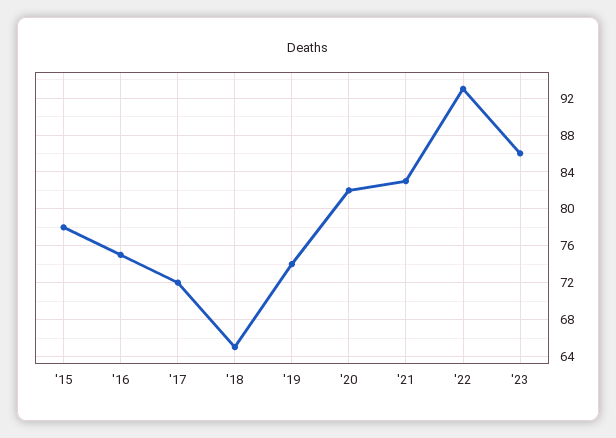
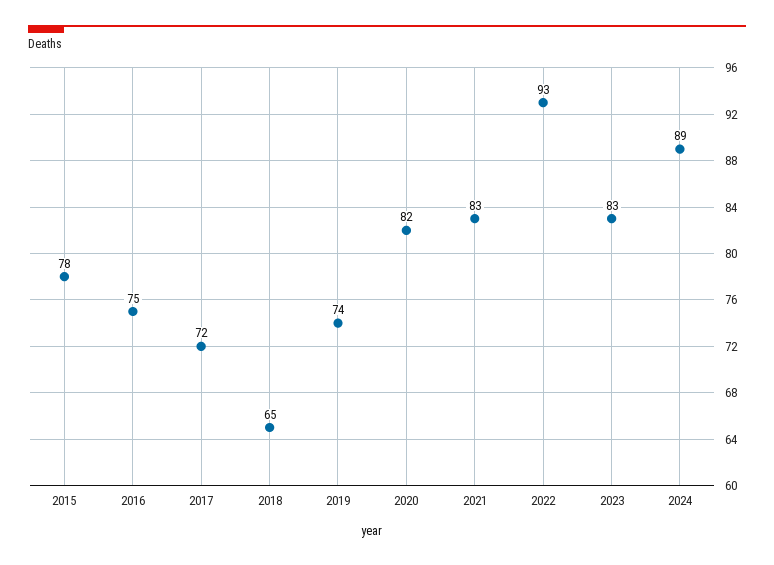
'23: 86 -> 83
2024: none -> 89

